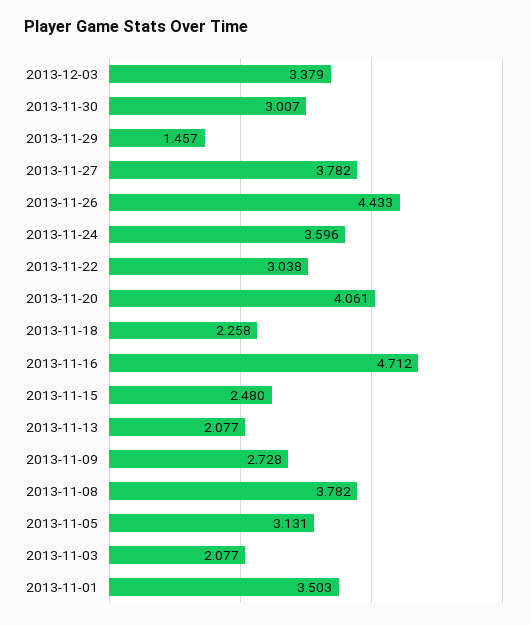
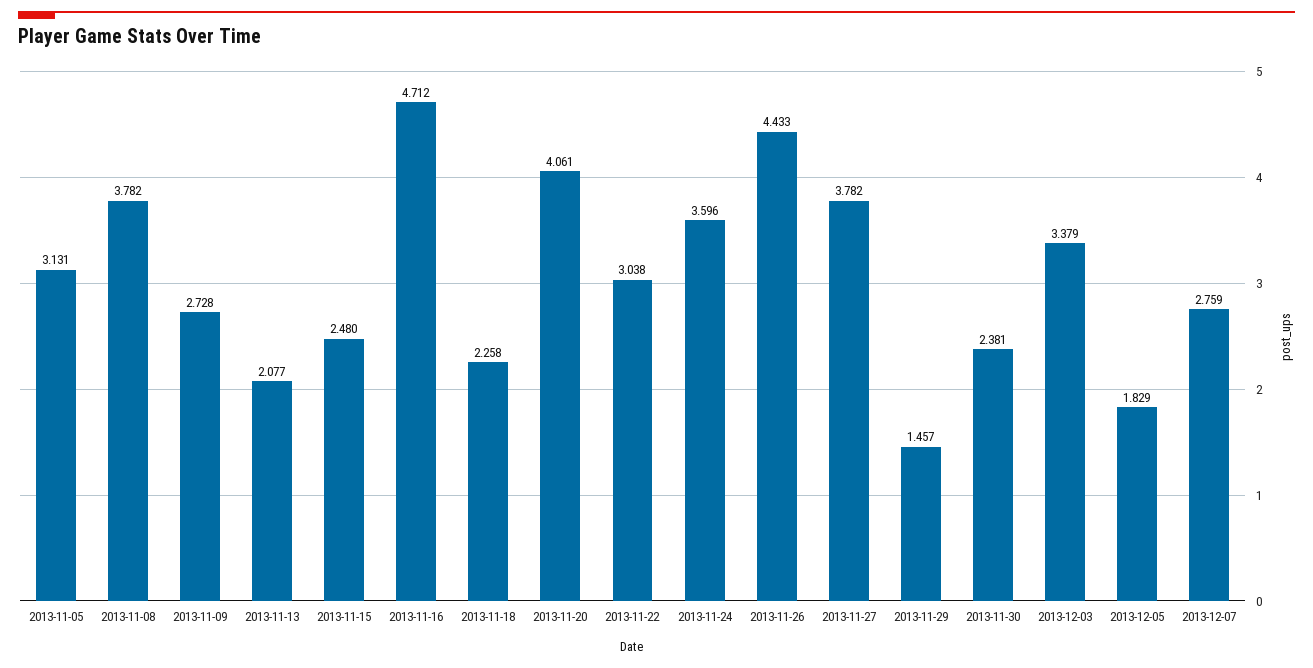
2013-11-30: 3.007 -> 2.381
2013-11-03: 2.077 -> none
2013-11-01: 3.503 -> none
2013-12-05: none -> 1.829
2013-12-07: none -> 2.759

